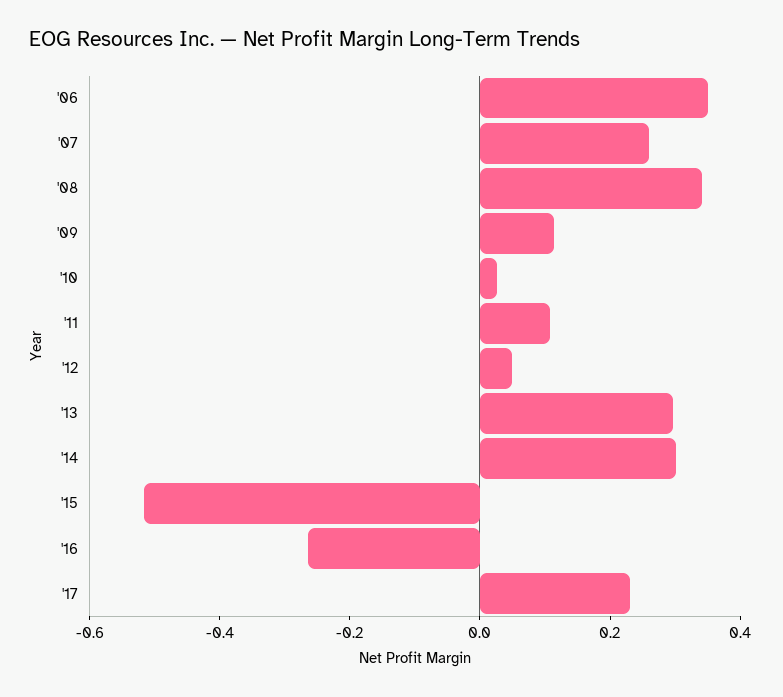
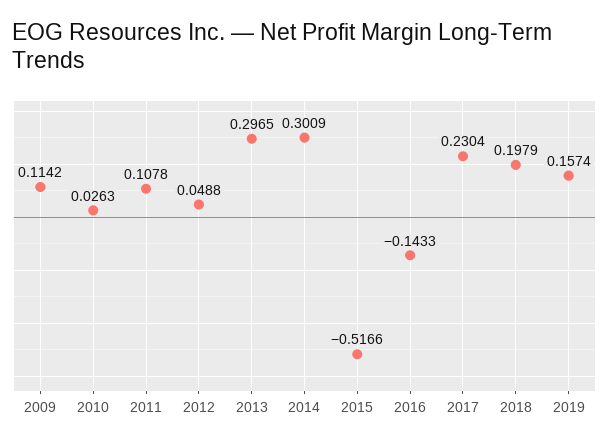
'06: 0.35 -> none
'07: 0.25 -> none
'08: 0.35 -> none
'16: -0.25 -> -0.1433
2018: none -> 0.1979
2019: none -> 0.1574

